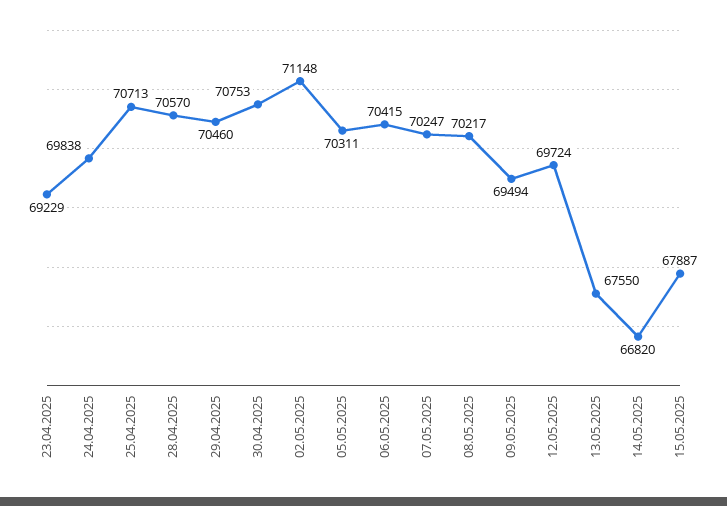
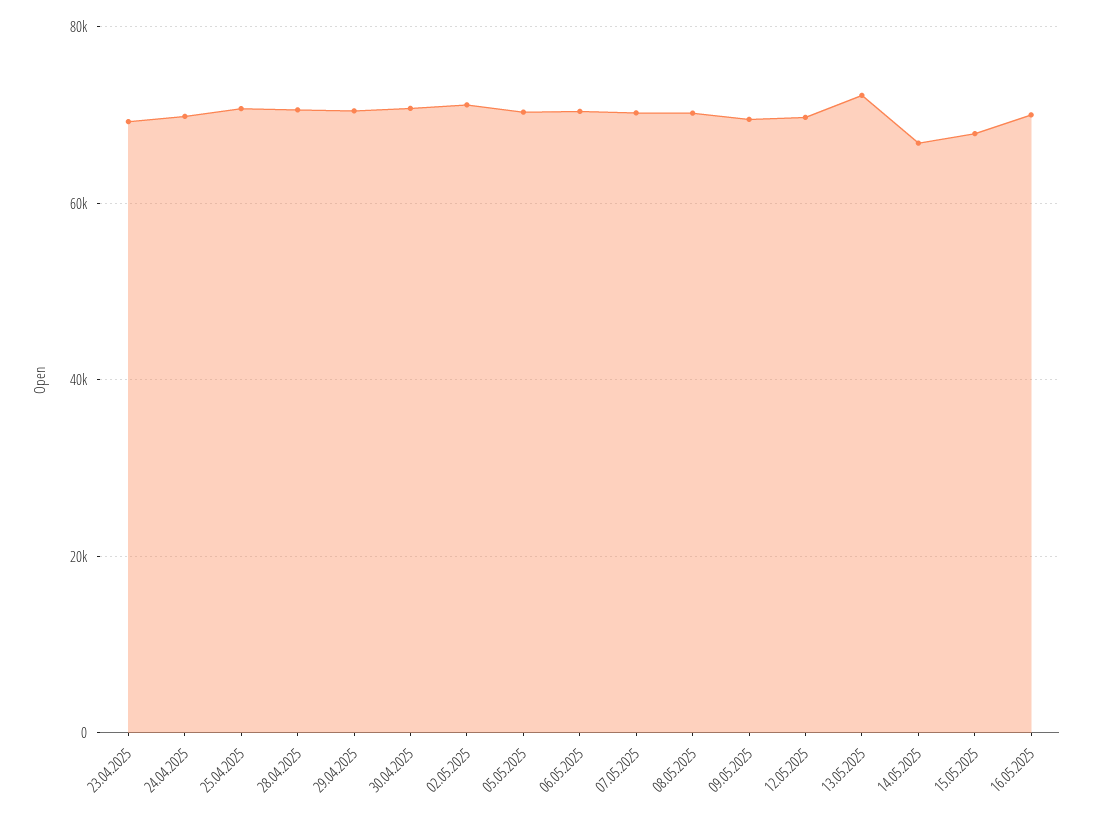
13.05.2025: 67550 -> 72000
16.05.2025: none -> 70000

